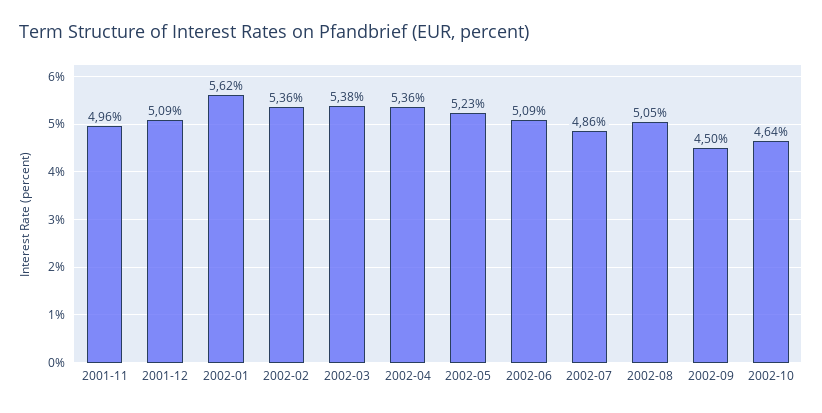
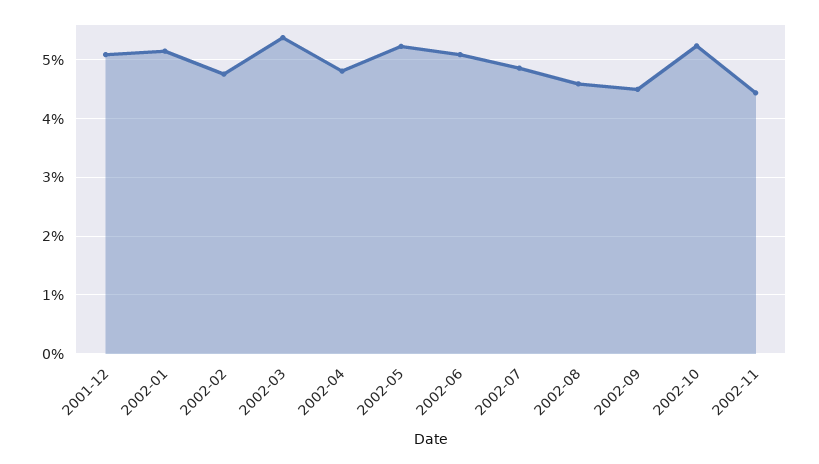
2001-11: 4.96 -> none
2002-01: 5.62 -> 5.2
2002-02: 5.36 -> 4.8
2002-04: 5.36 -> 4.8
2002-08: 5.05 -> 4.6
2002-10: 4.64 -> 5.2
2002-11: none -> 4.4

